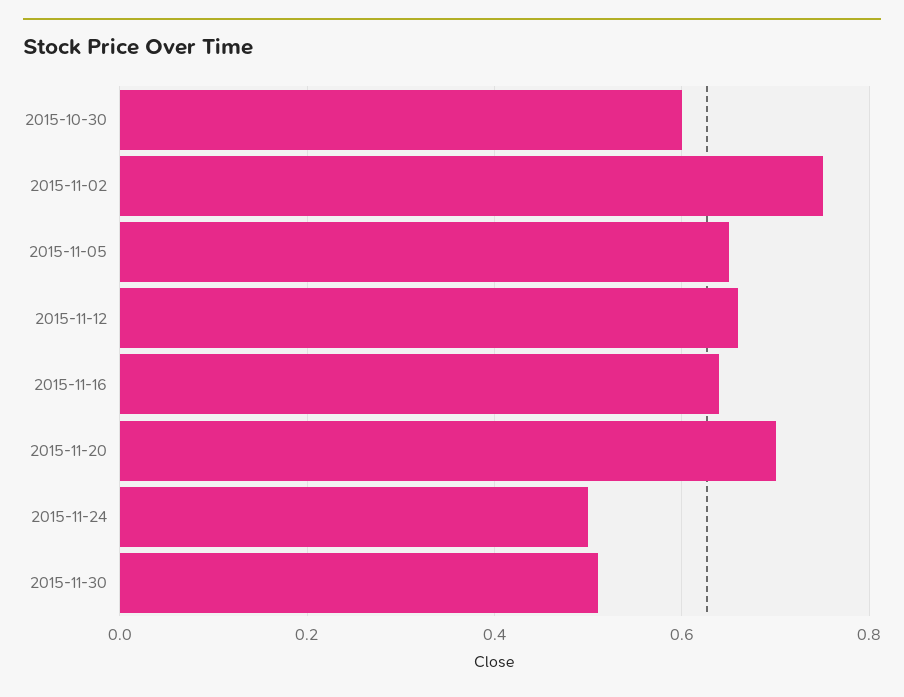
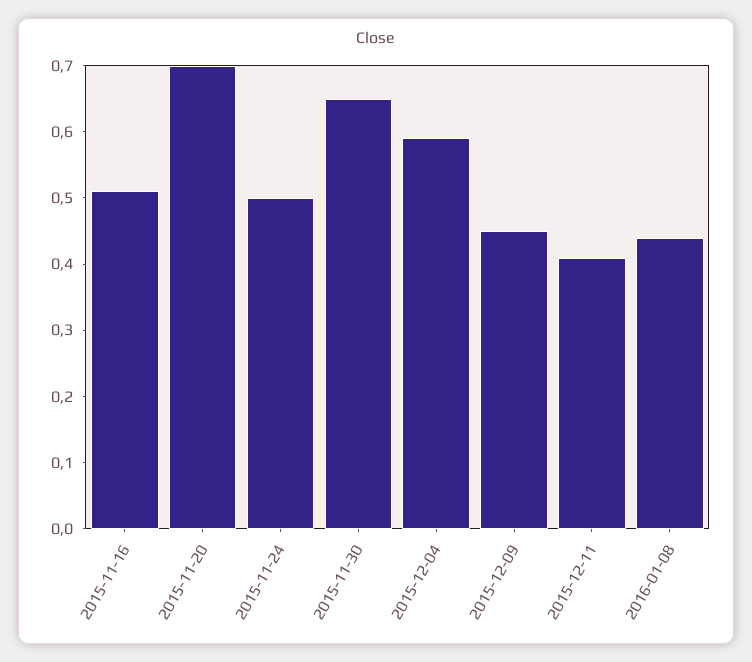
2015-10-30: 0.6 -> none
2015-11-02: 0.75 -> none
2015-11-05: 0.65 -> none
2015-11-12: 0.65 -> none
2015-11-16: 0.65 -> 0.5
2015-11-30: 0.5 -> 0.65
2015-12-04: none -> 0.6
2015-12-09: none -> 0.45
2015-12-11: none -> 0.4
2016-01-08: none -> 0.45

